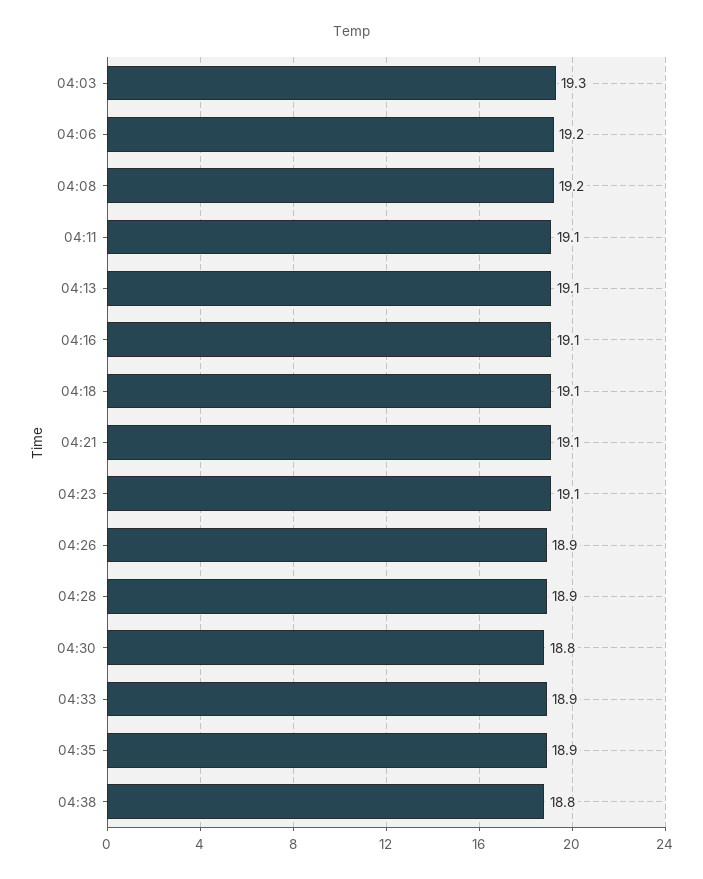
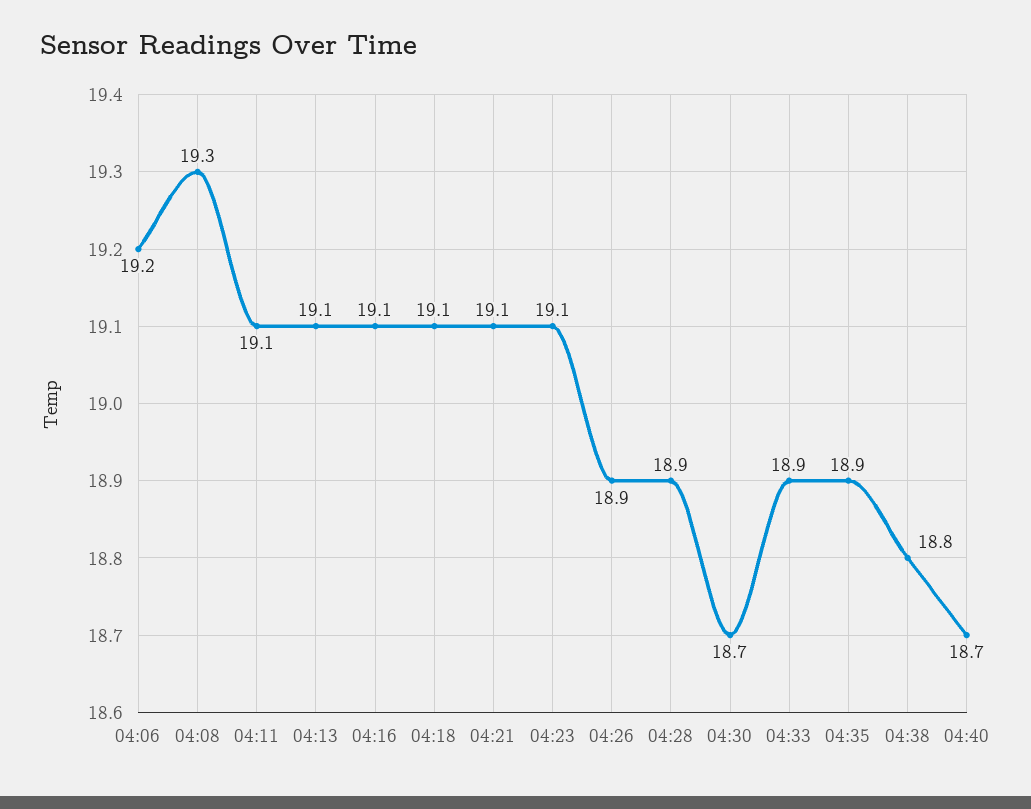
04:03: 19.3 -> none
04:08: 19.2 -> 19.3
04:30: 18.8 -> 18.7
04:40: none -> 18.7

